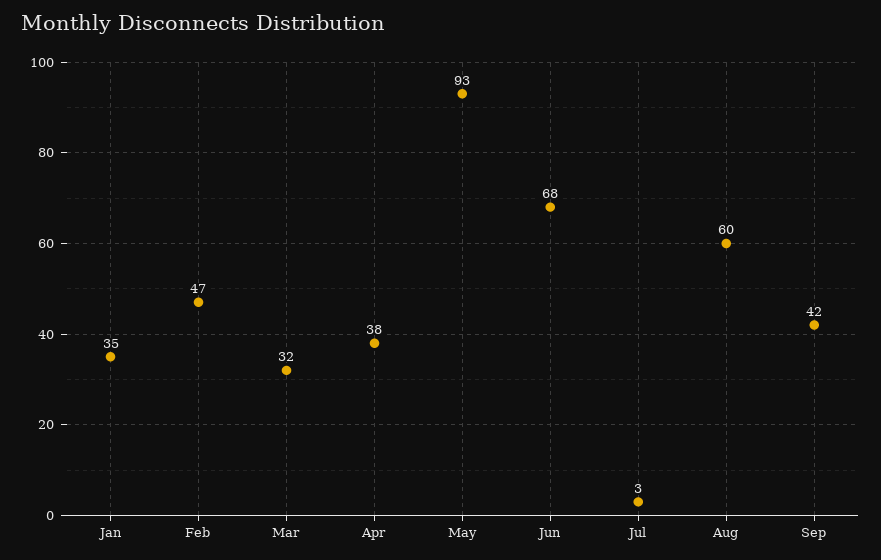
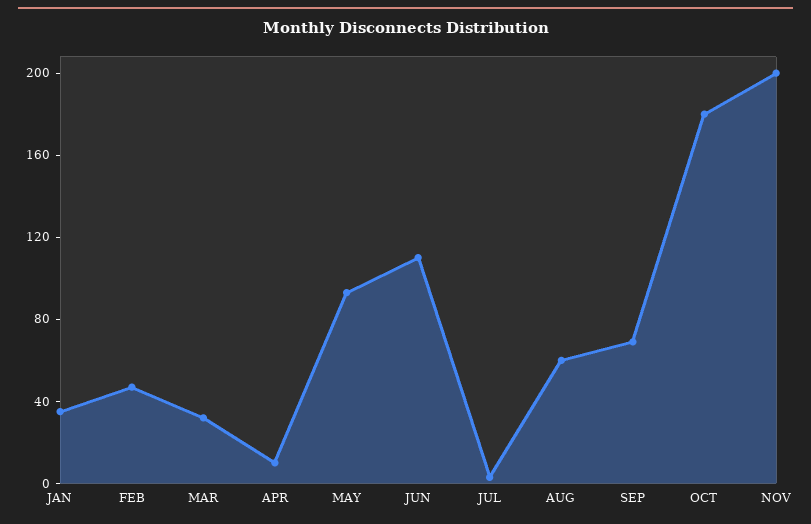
Apr: 38 -> 10
Jun: 68 -> 110
Sep: 42 -> 70
OCT: none -> 180
NOV: none -> 200

